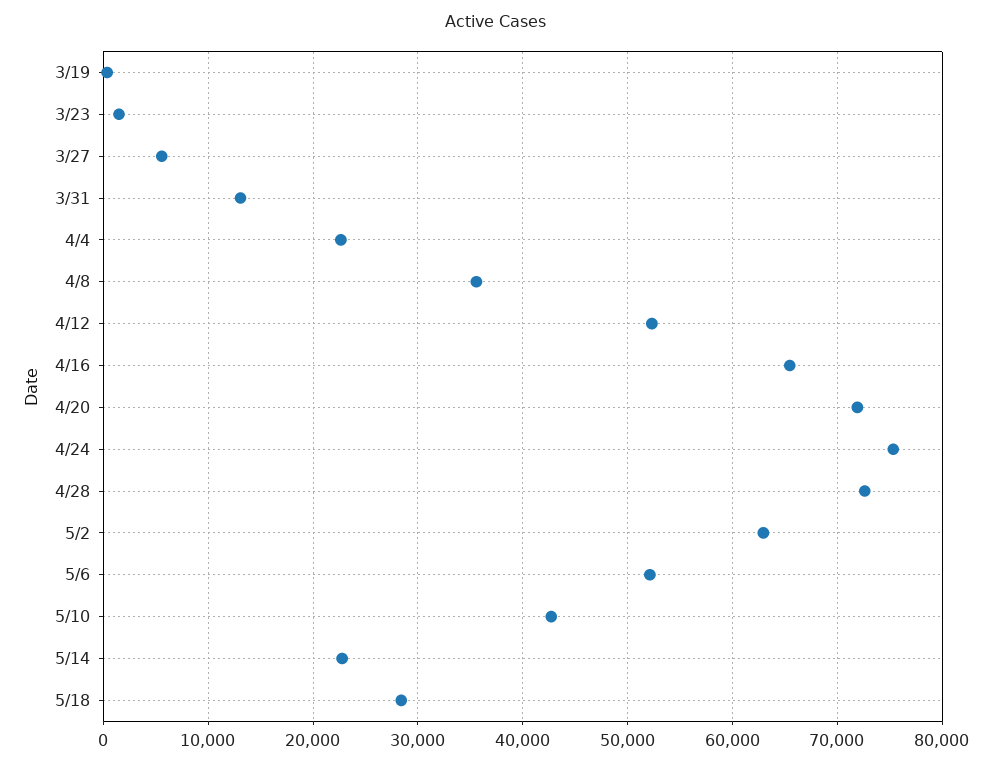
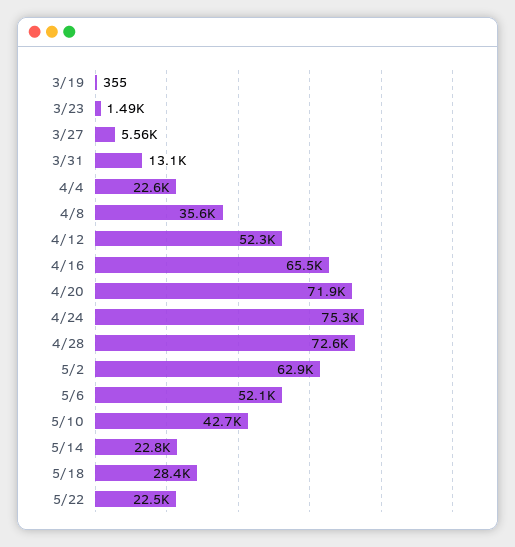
5/22: none -> 22500

